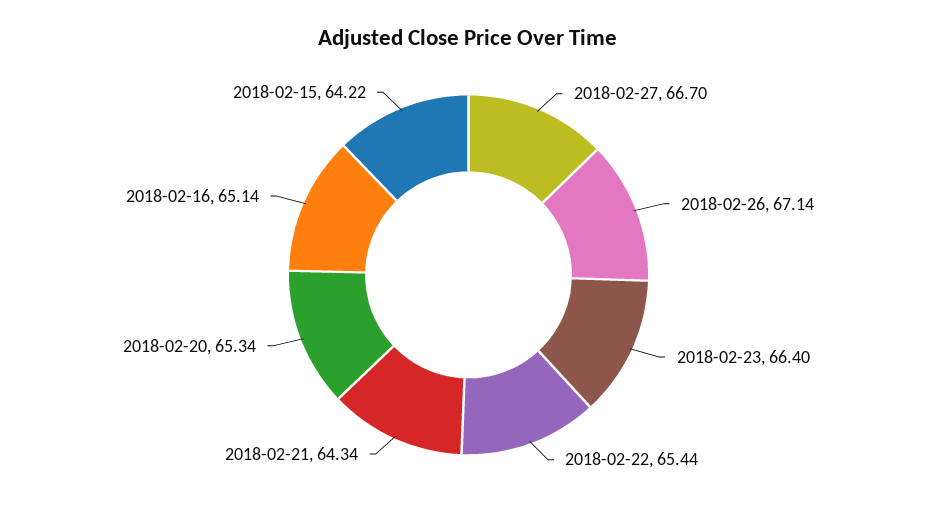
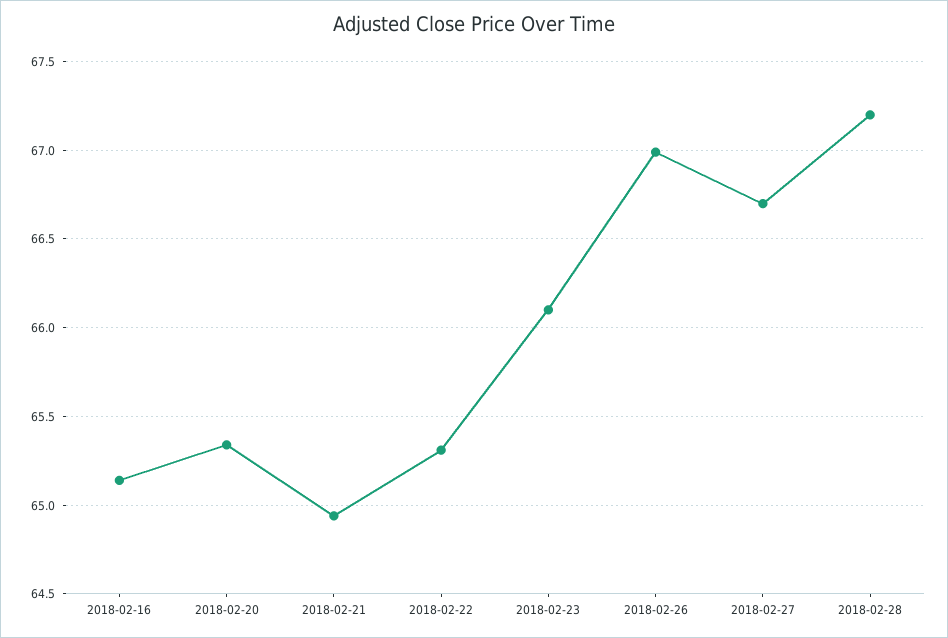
2018-02-26: 67.14 -> 67
2018-02-23: 66.4 -> 66.1
2018-02-22: 65.44 -> 65.3
2018-02-21: 64.34 -> 64.95
2018-02-15: 64.22 -> none
2018-02-28: none -> 67.2

